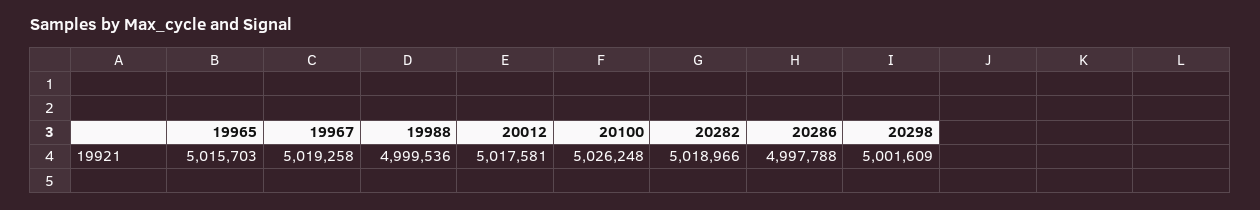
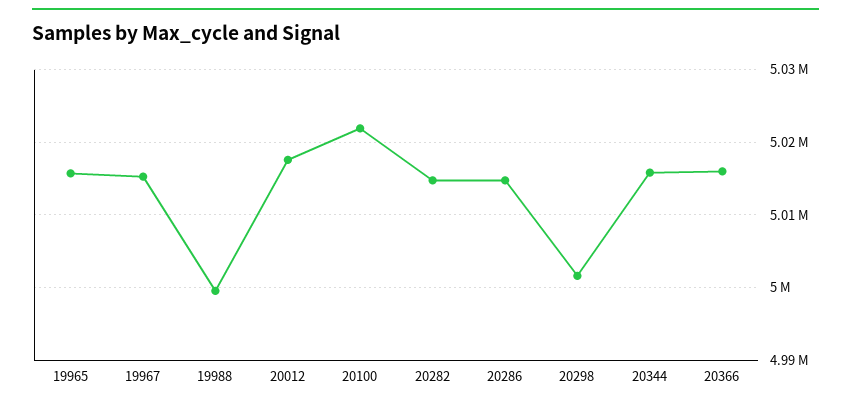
19967: 5019258 -> 5015000
20100: 5026248 -> 5022000
20282: 5018966 -> 5015000
20286: 4997788 -> 5015000
20344: none -> 5016000
20366: none -> 5016000

